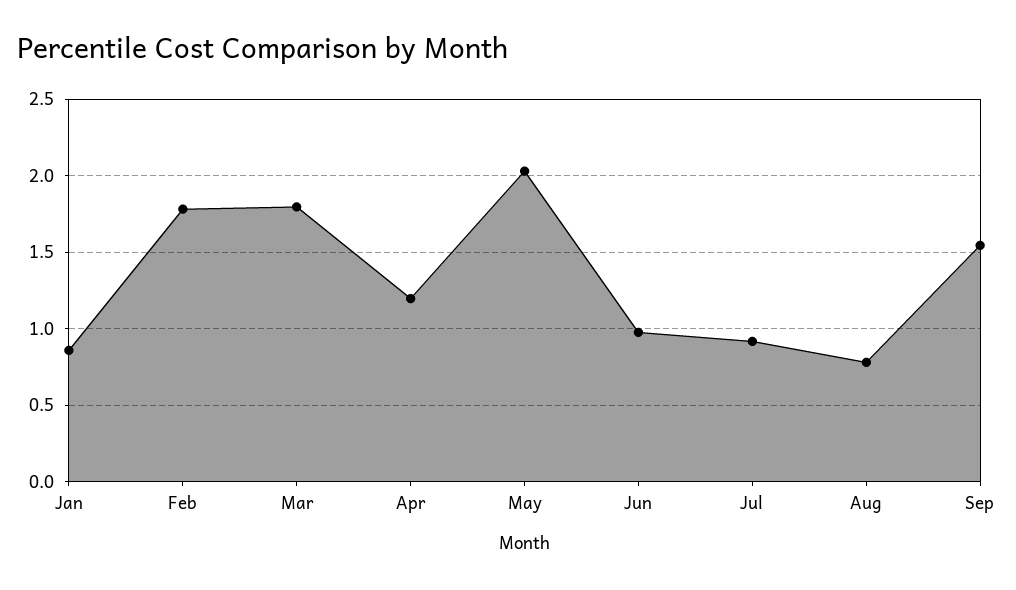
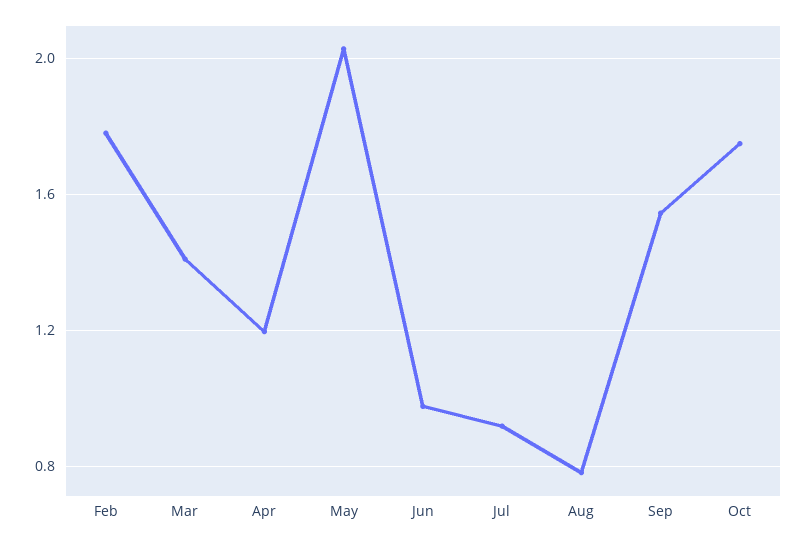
Jan: 0.85 -> none
Mar: 1.8 -> 1.4
Oct: none -> 1.75

